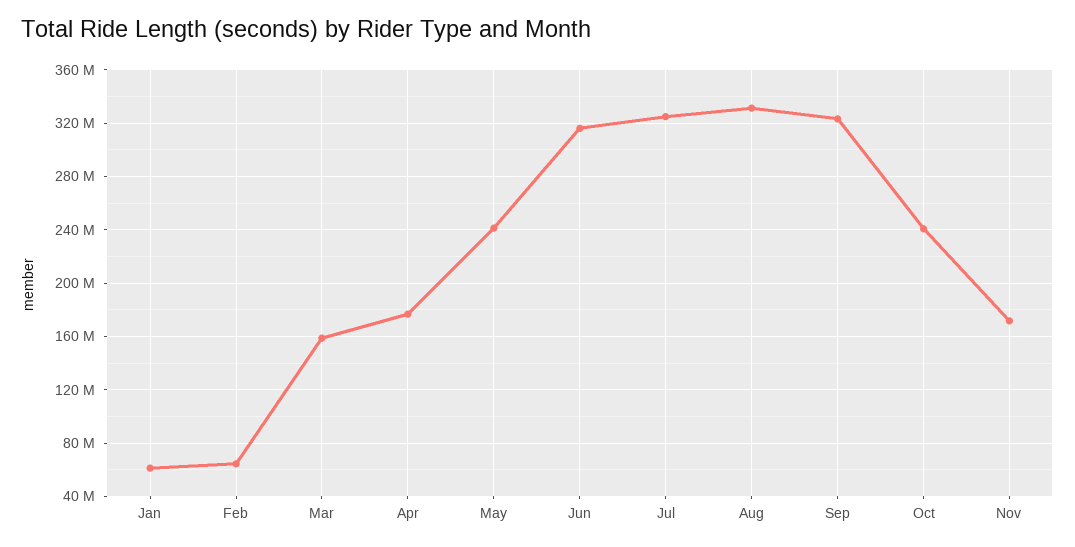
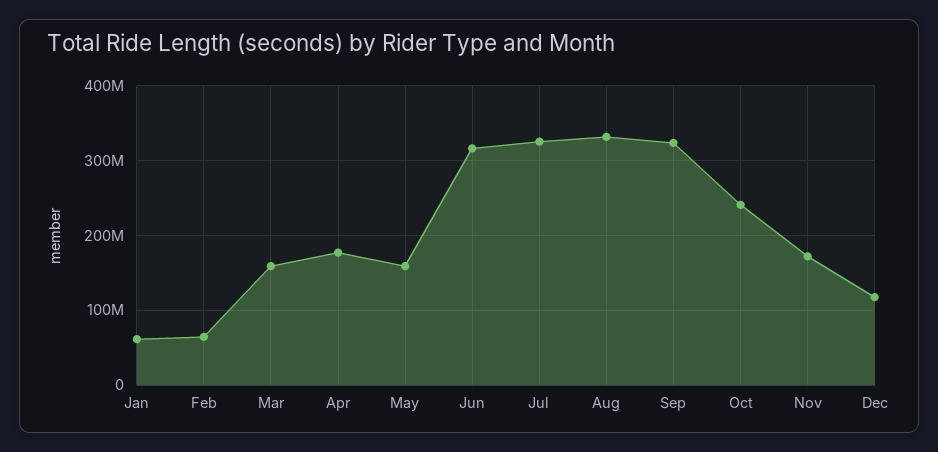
May: 240000000 -> 160000000
Dec: none -> 120000000

